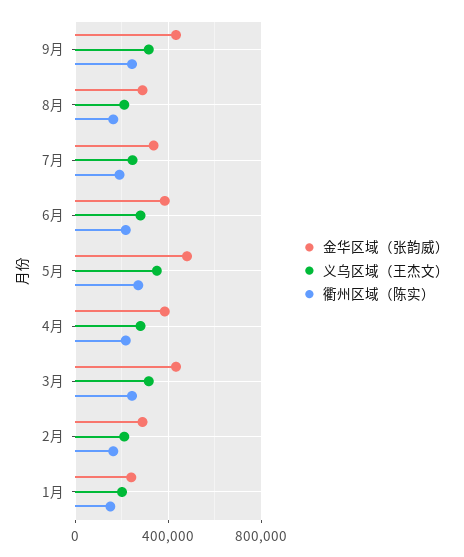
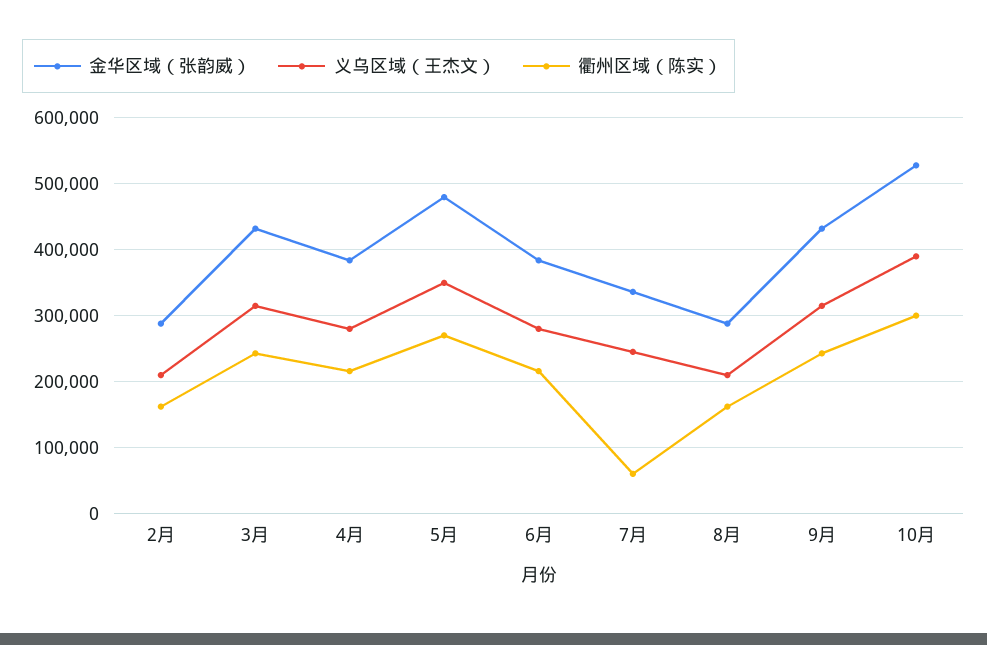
衢州区域（陈实）, 7月: 200000 -> 60000
金华区域（张韵威）, 1月: 250000 -> none
义乌区域（王杰文）, 1月: 200000 -> none
衢州区域（陈实）, 1月: 150000 -> none
金华区域（张韵威）, 10月: none -> 530000
义乌区域（王杰文）, 10月: none -> 390000
衢州区域（陈实）, 10月: none -> 300000

